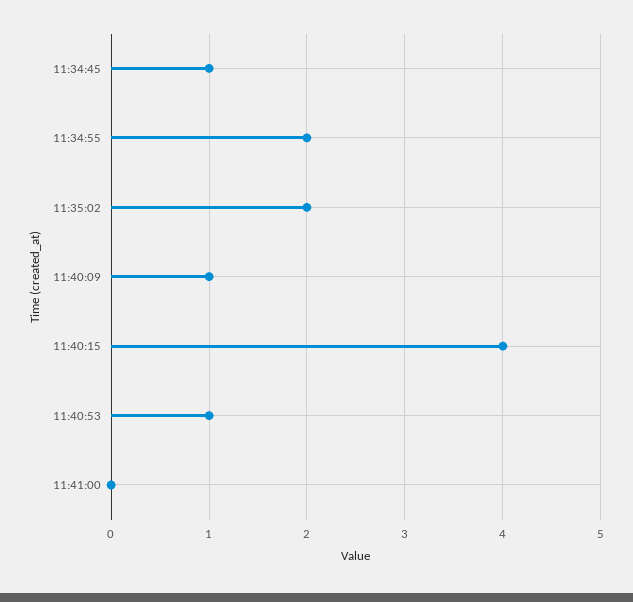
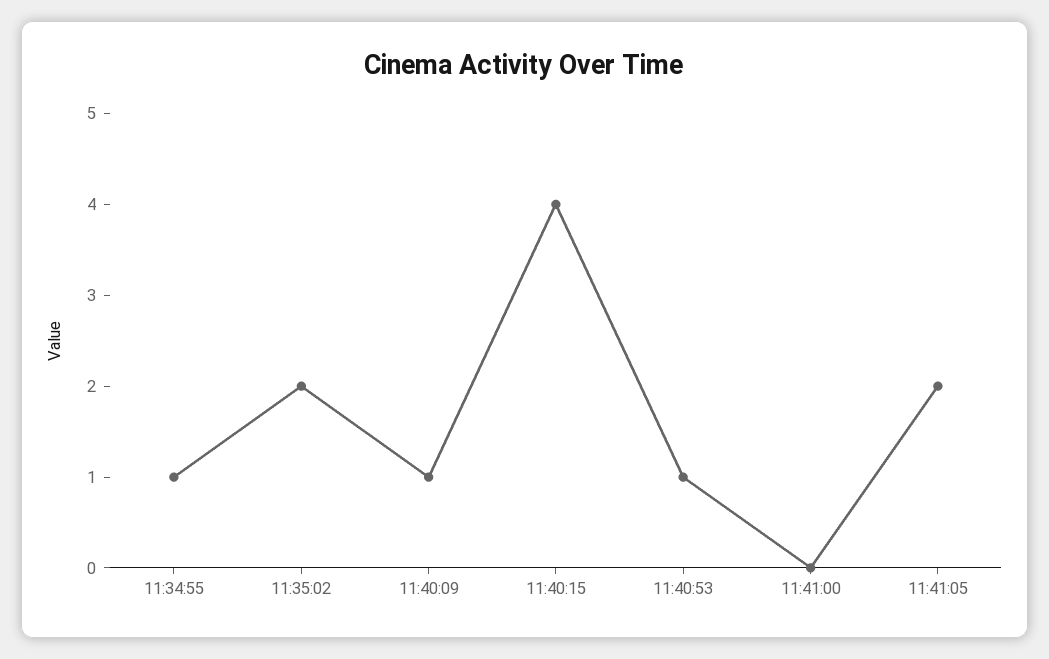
11:34:45: 1 -> none
11:34:55: 2 -> 1
11:41:05: none -> 2

